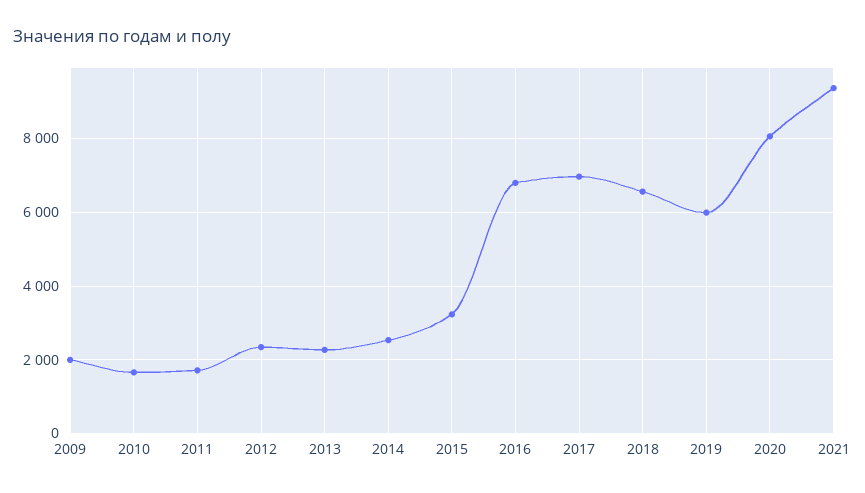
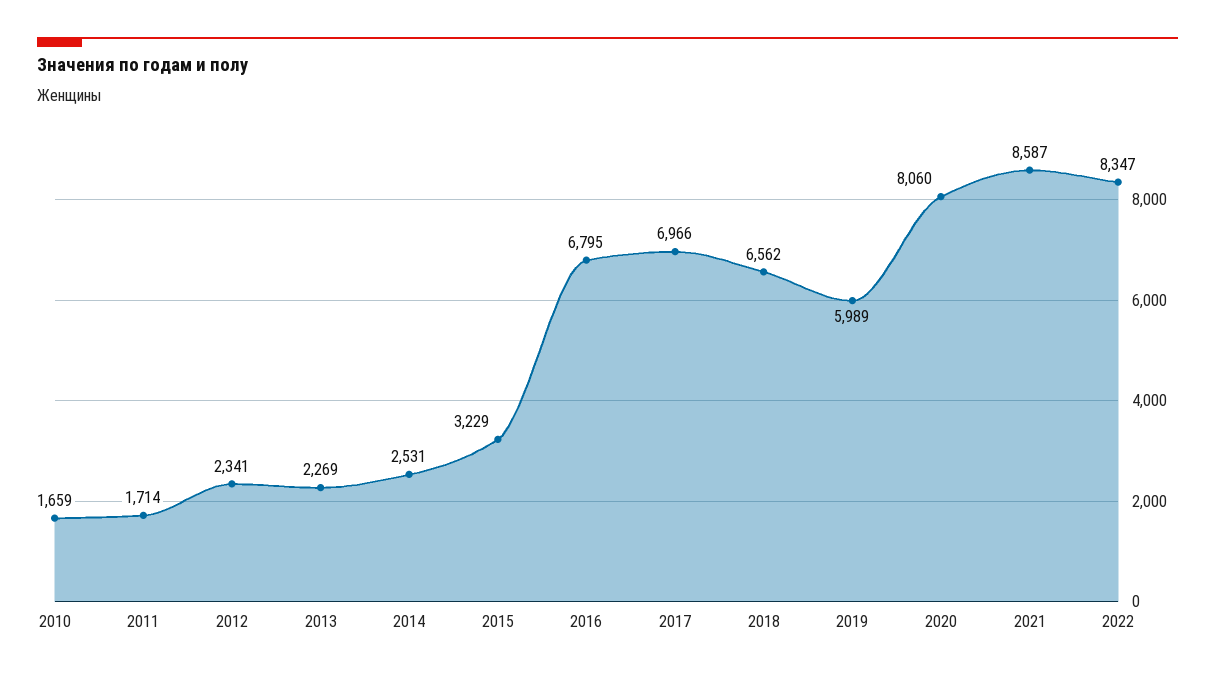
2009: 2000 -> none
2021: 9400 -> 8587
2022: none -> 8347

